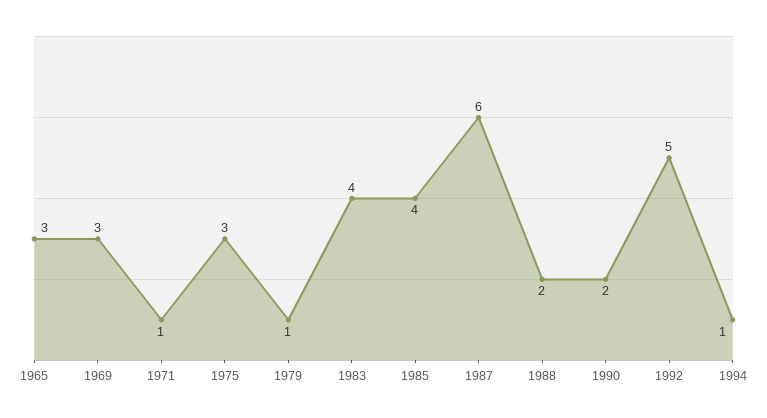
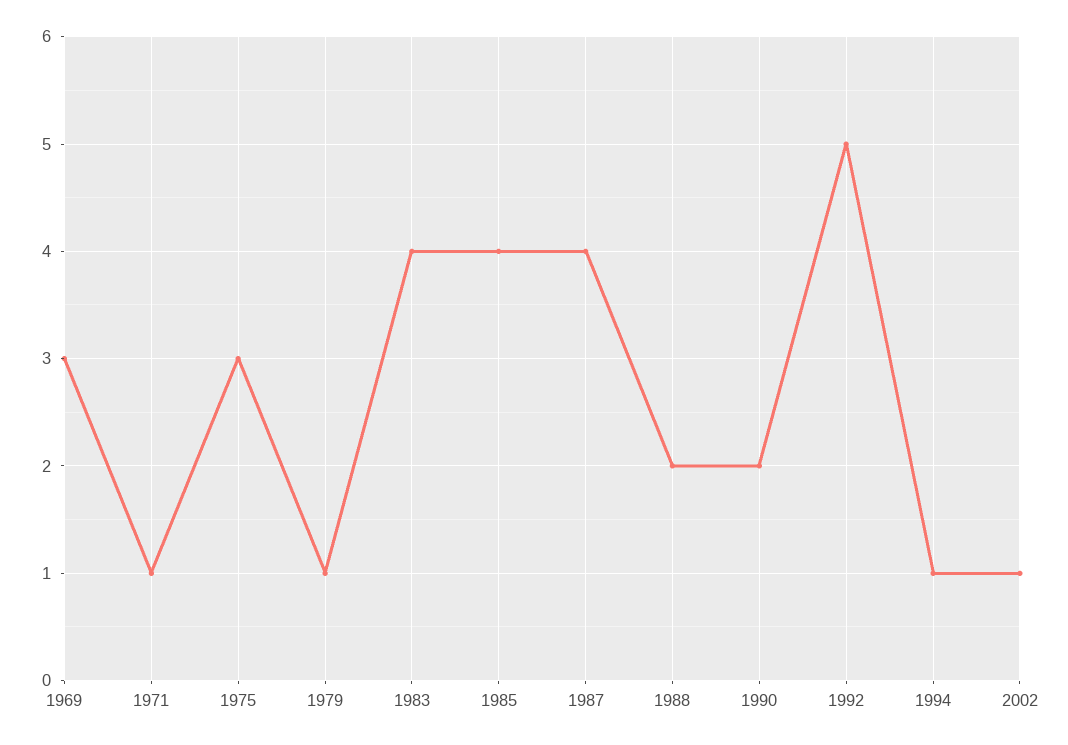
1965: 3 -> none
1987: 6 -> 4
2002: none -> 1

